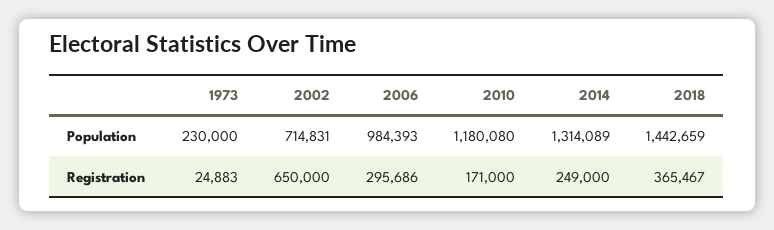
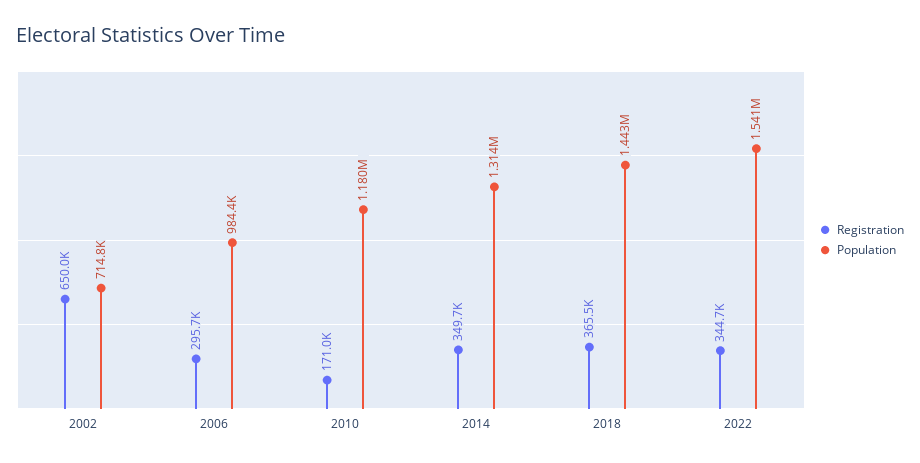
Population, 1973: 230000 -> none
Registration, 1973: 24883 -> none
Registration, 2014: 249000 -> 349700
Registration, 2022: none -> 344700
Population, 2022: none -> 1541000

